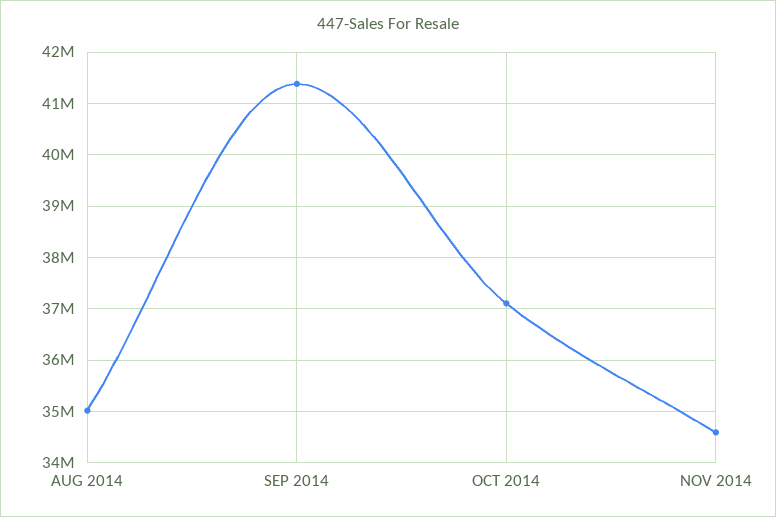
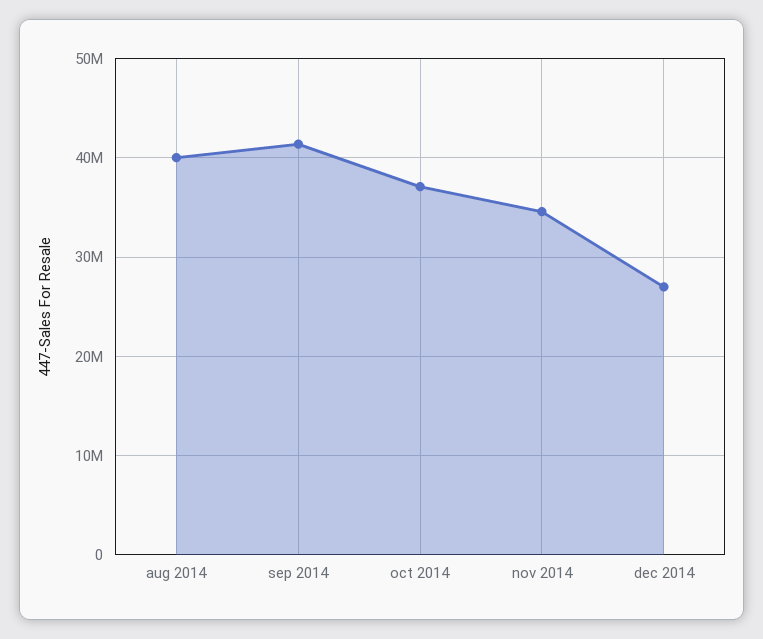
AUG 2014: 35000000 -> 40000000
dec 2014: none -> 27000000

